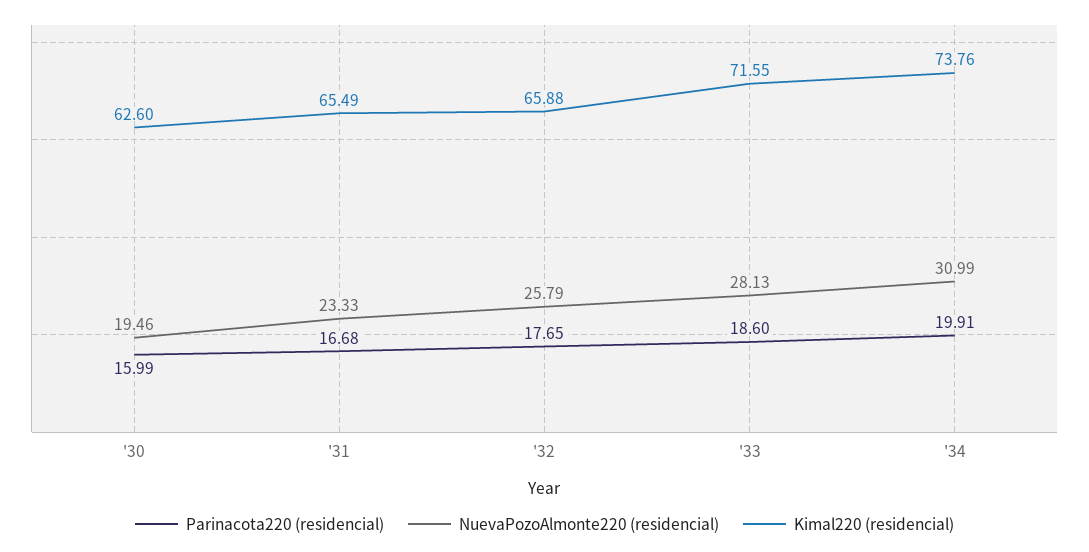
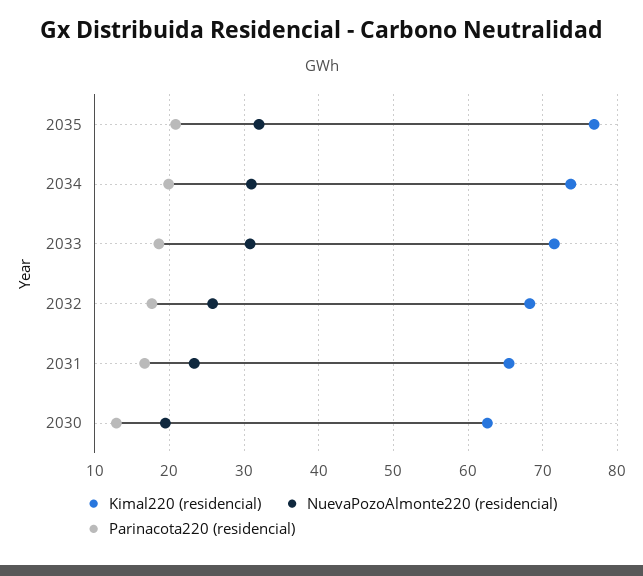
Parinacota220 (residencial), '30: 15.99 -> 13
Kimal220 (residencial), '32: 65.88 -> 68
NuevaPozoAlmonte220 (residencial), '33: 28.13 -> 31
Kimal220 (residencial), 2035: none -> 77
NuevaPozoAlmonte220 (residencial), 2035: none -> 32
Parinacota220 (residencial), 2035: none -> 21

